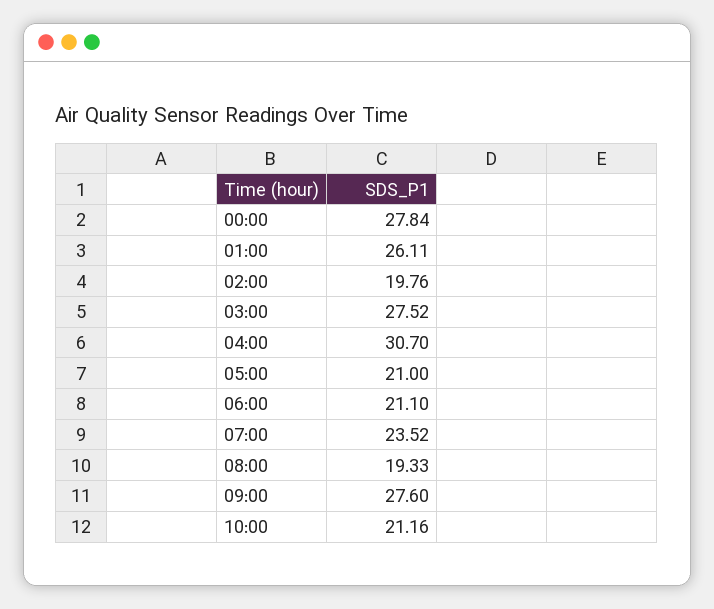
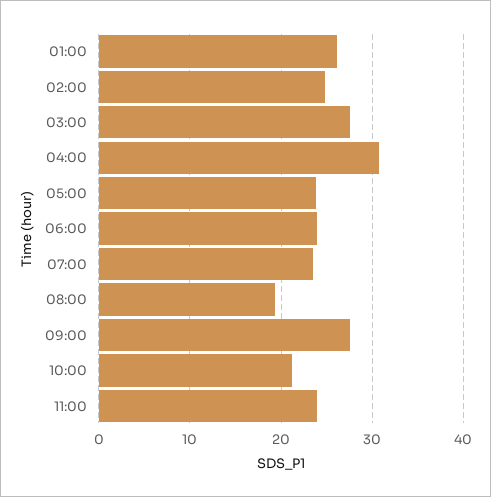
00:00: 27.84 -> none
02:00: 19.76 -> 25
05:00: 21 -> 24
06:00: 21.1 -> 24
11:00: none -> 24

